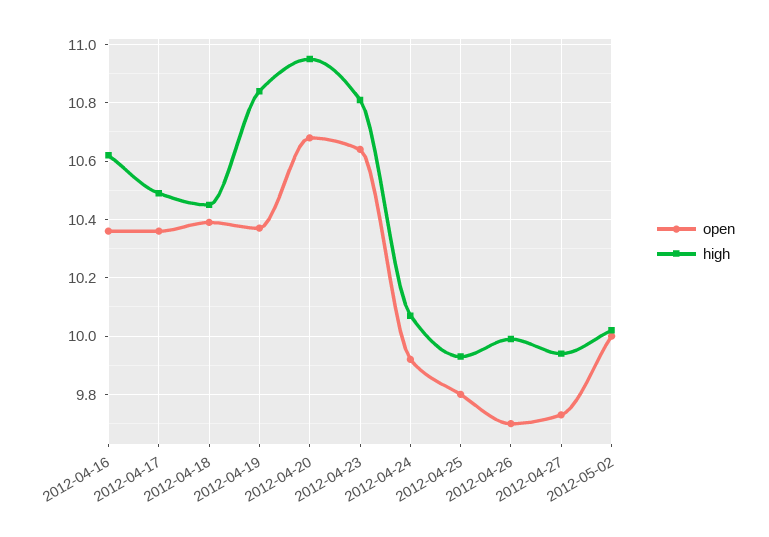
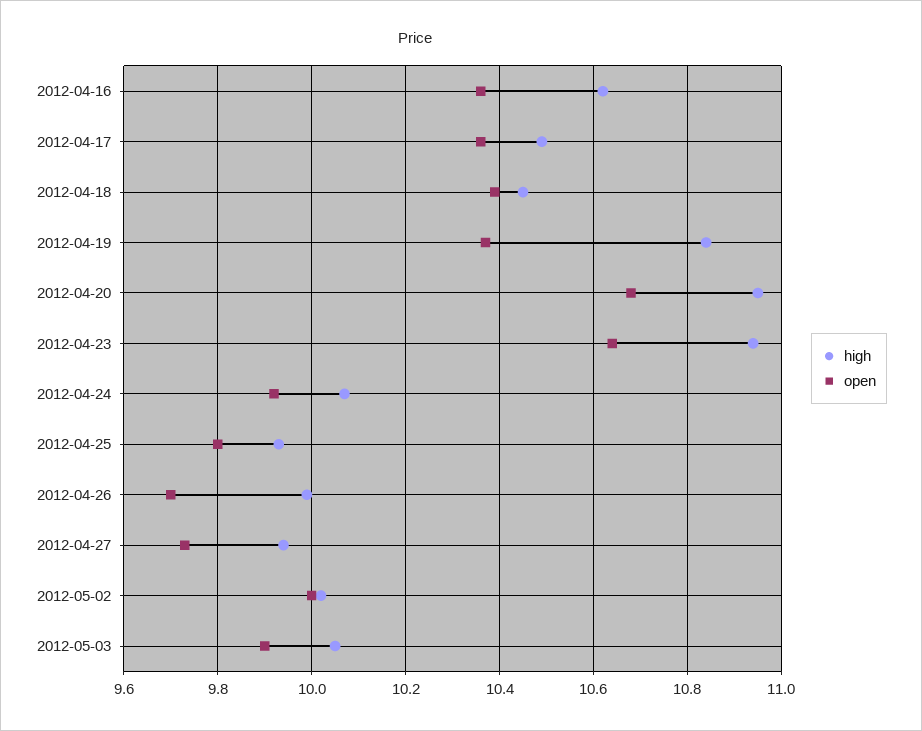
high, 2012-04-23: 10.8 -> 10.95
high, 2012-05-03: none -> 10.05
open, 2012-05-03: none -> 9.9

